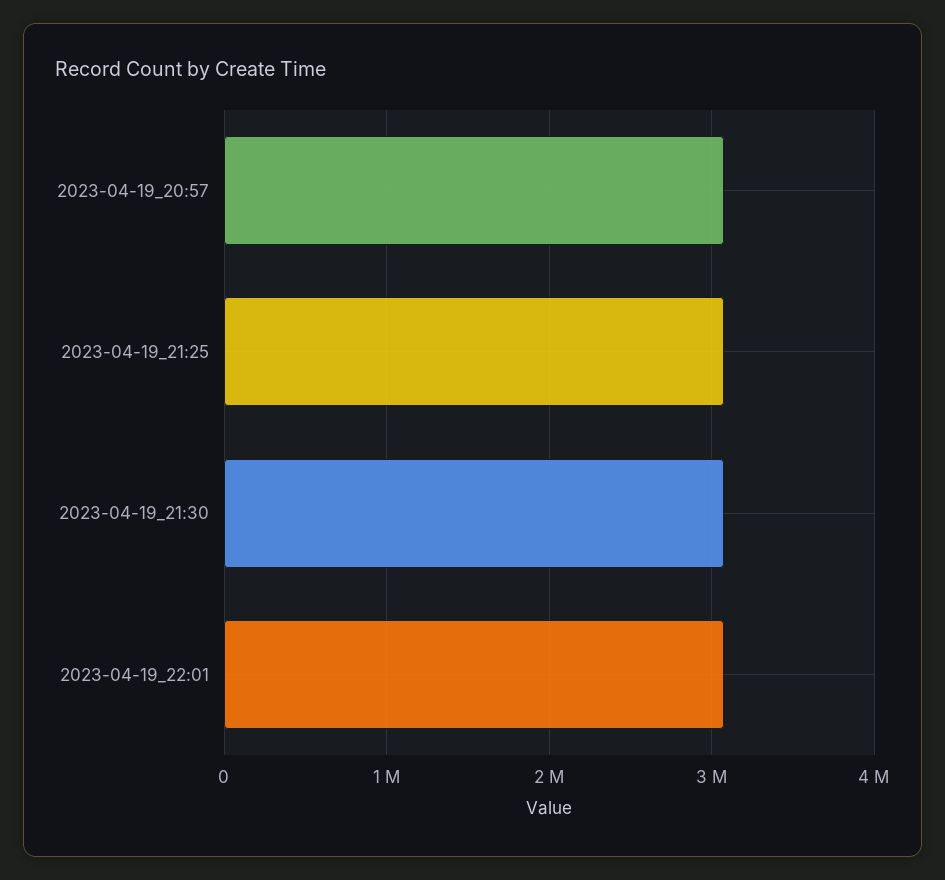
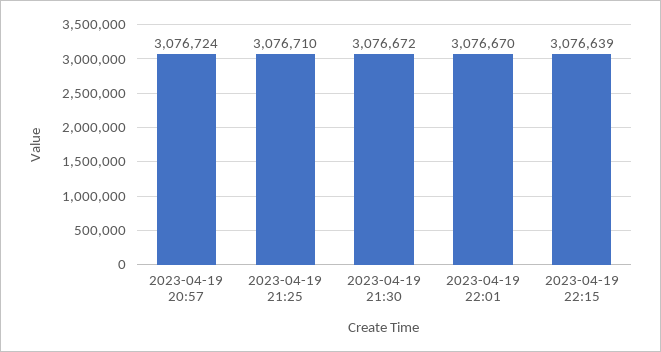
2023-04-19 22:15: none -> 3076639

